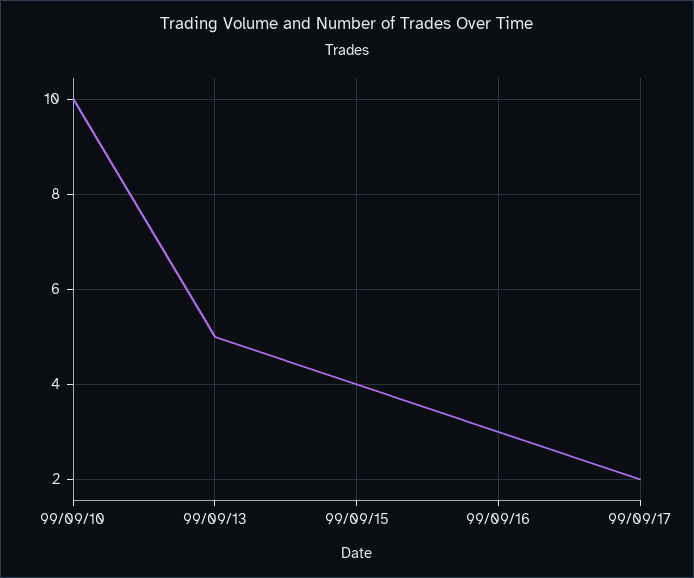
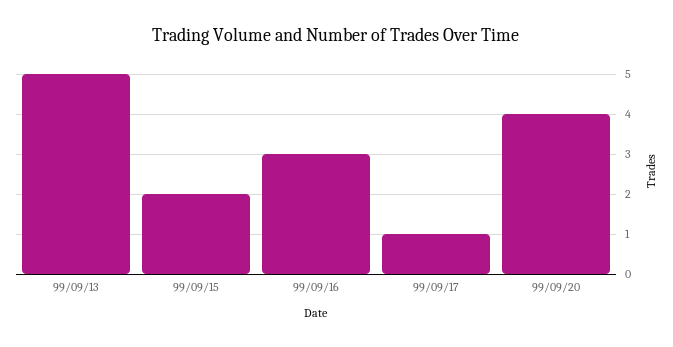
99/09/10: 10 -> none
99/09/15: 4 -> 2
99/09/17: 2 -> 1
99/09/20: none -> 4

